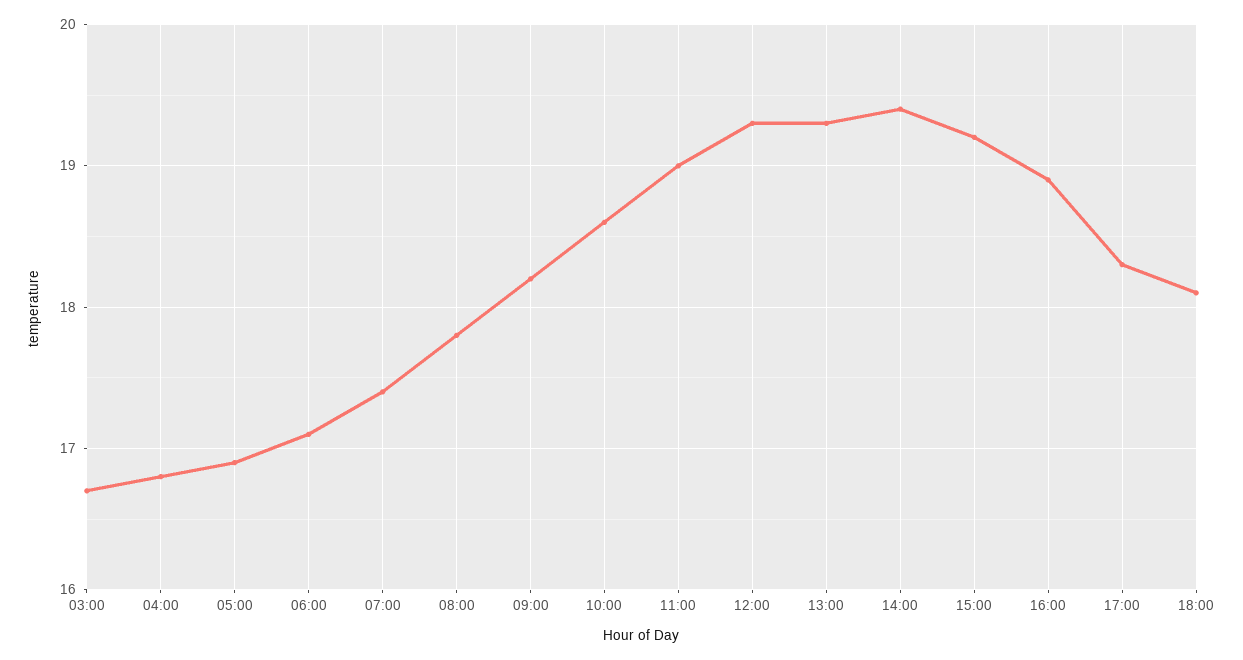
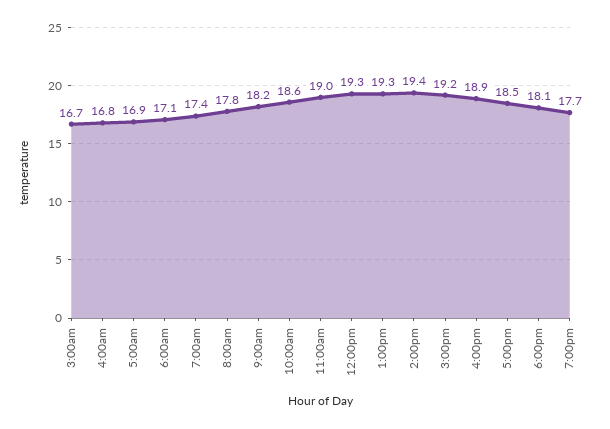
17:00: 18.3 -> 18.5
7:00pm: none -> 17.7

